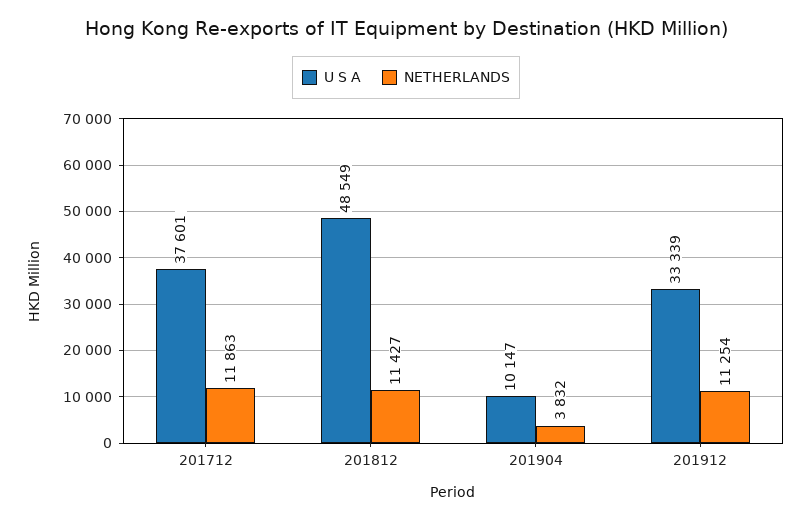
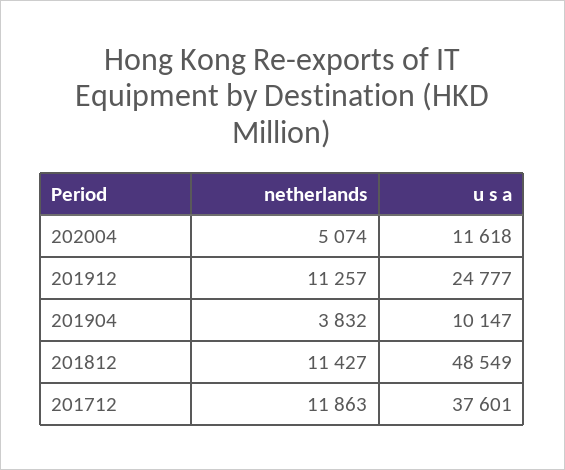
U S A, 201912: 33339 -> 24777
NETHERLANDS, 201912: 11254 -> 11257
NETHERLANDS, 202004: none -> 5074
U S A, 202004: none -> 11618

